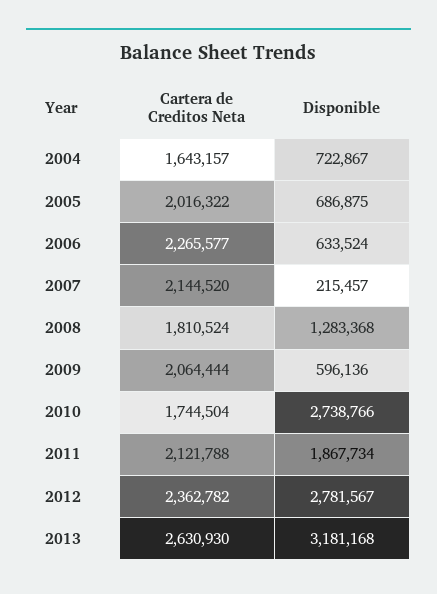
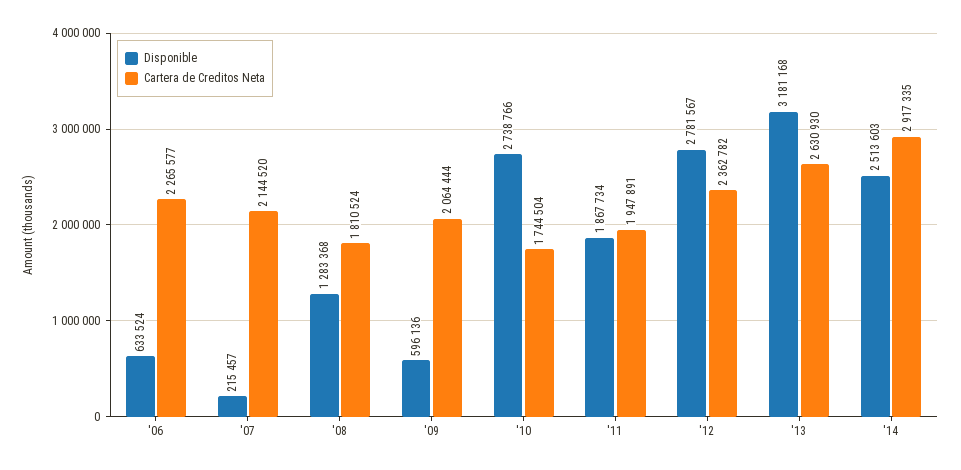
Cartera de Creditos Neta, 2004: 1643157 -> none
Disponible, 2004: 722867 -> none
Cartera de Creditos Neta, 2005: 2016322 -> none
Disponible, 2005: 686875 -> none
Cartera de Creditos Neta, 2011: 2121788 -> 1947891
Disponible, '14: none -> 2513603
Cartera de Creditos Neta, '14: none -> 2917335

